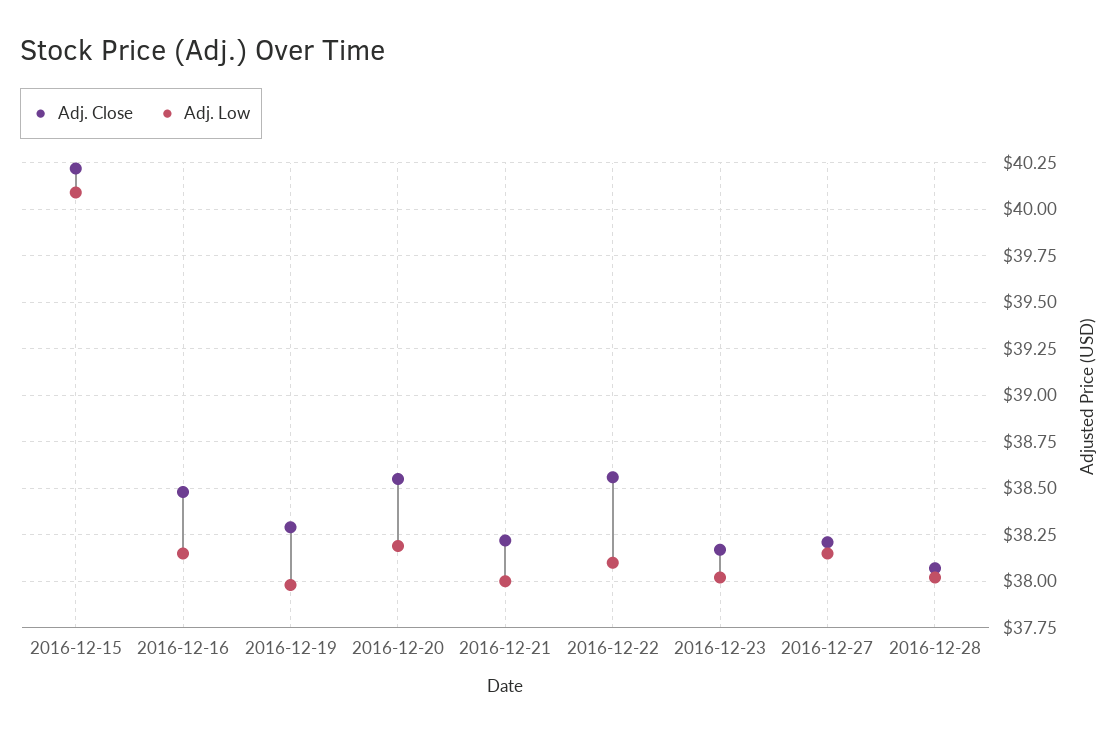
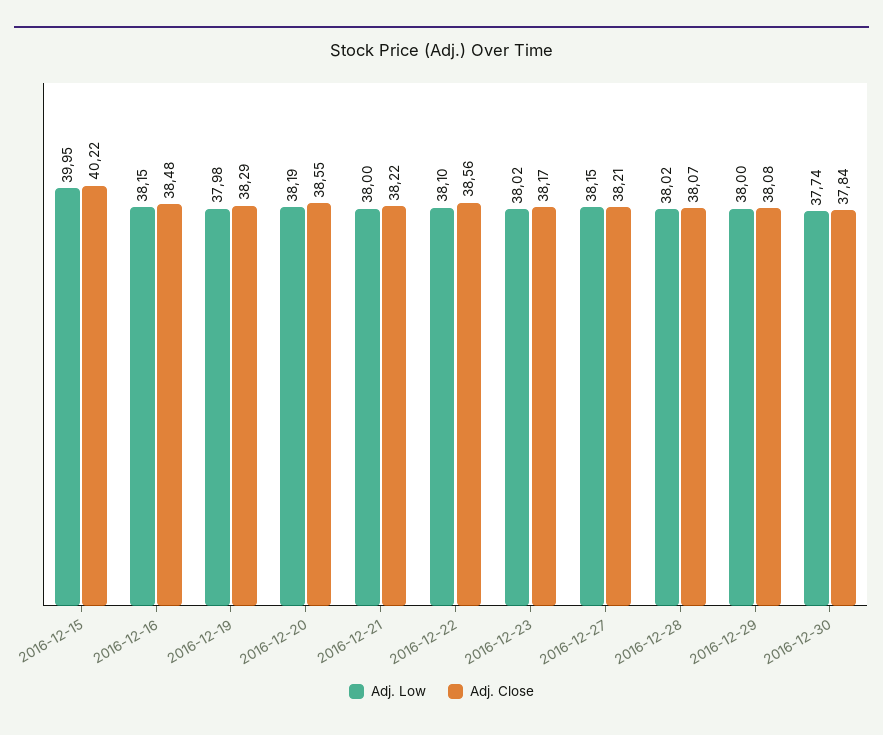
Adj. Low, 2016-12-15: 40.1 -> 39.95
Adj. Low, 2016-12-29: none -> 38
Adj. Close, 2016-12-29: none -> 38.08
Adj. Low, 2016-12-30: none -> 37.74
Adj. Close, 2016-12-30: none -> 37.84

